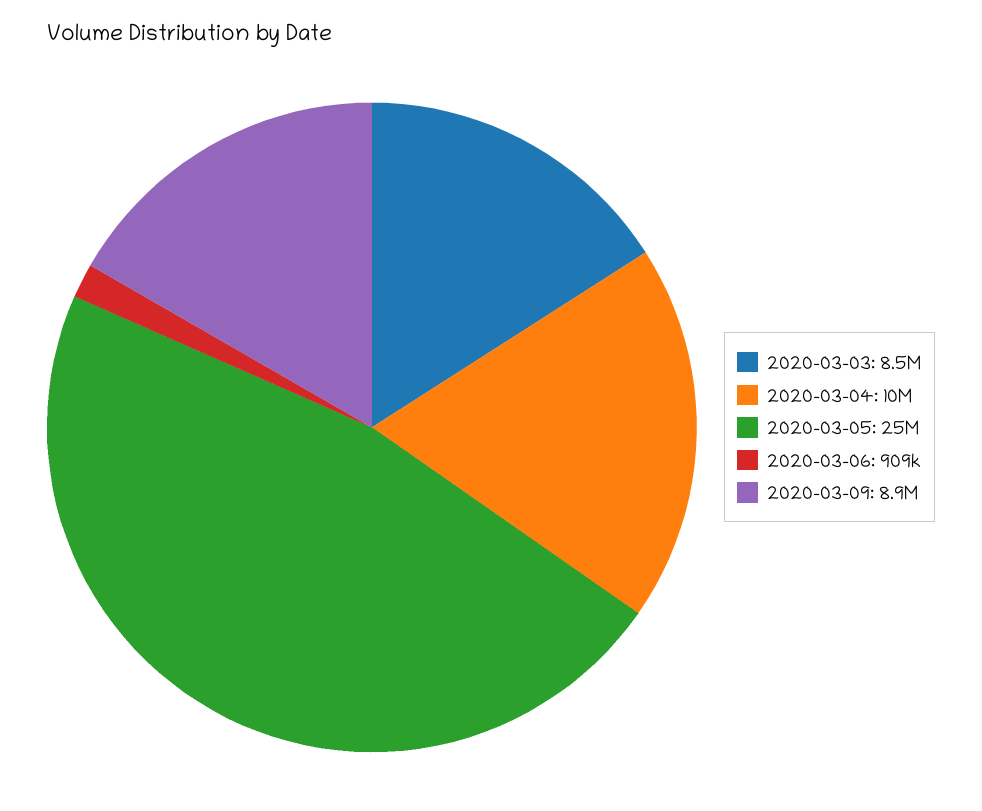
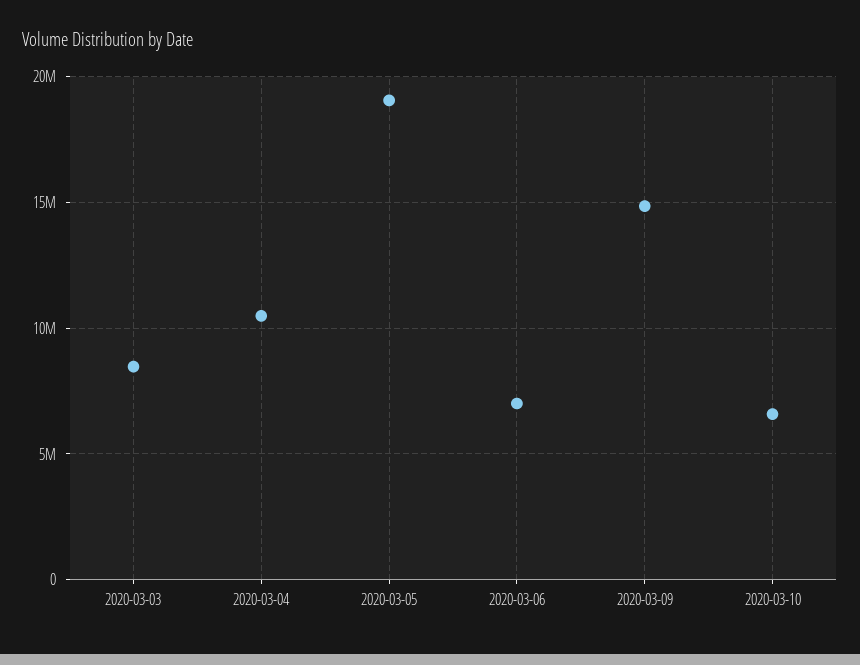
2020-03-05: 25000000 -> 19000000
2020-03-06: 909000 -> 7000000
2020-03-09: 8900000 -> 15000000
2020-03-10: none -> 6500000

